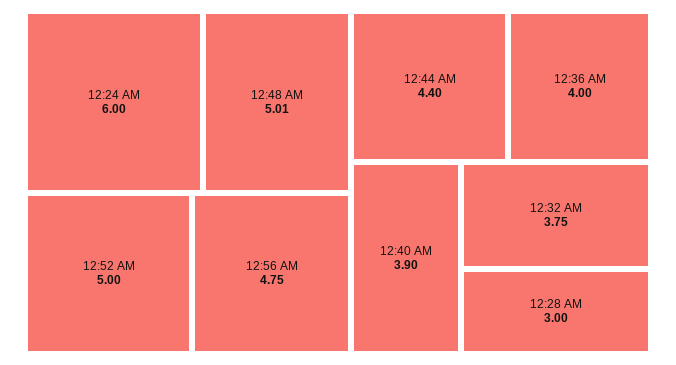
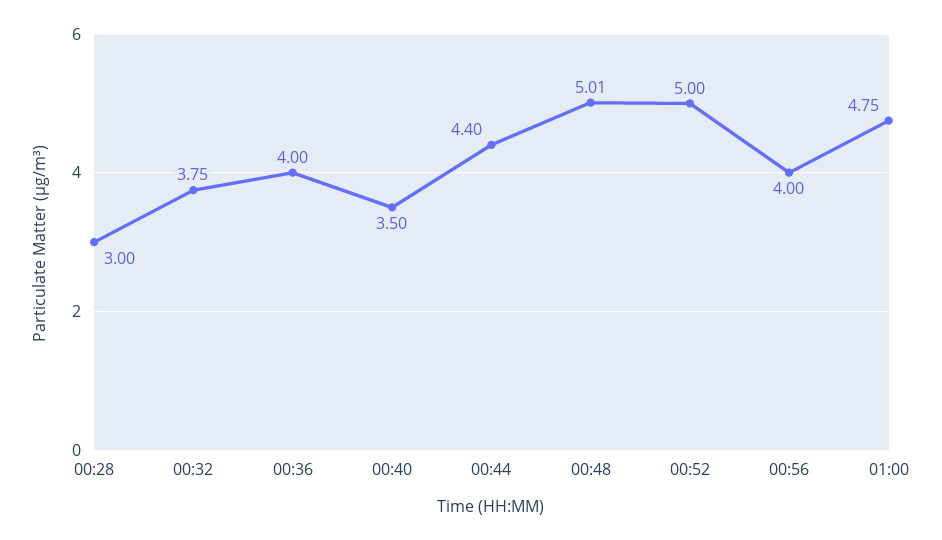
12:24 AM: 6 -> none
12:56 AM: 4.75 -> 4
12:40 AM: 3.9 -> 3.5
01:00: none -> 4.75

